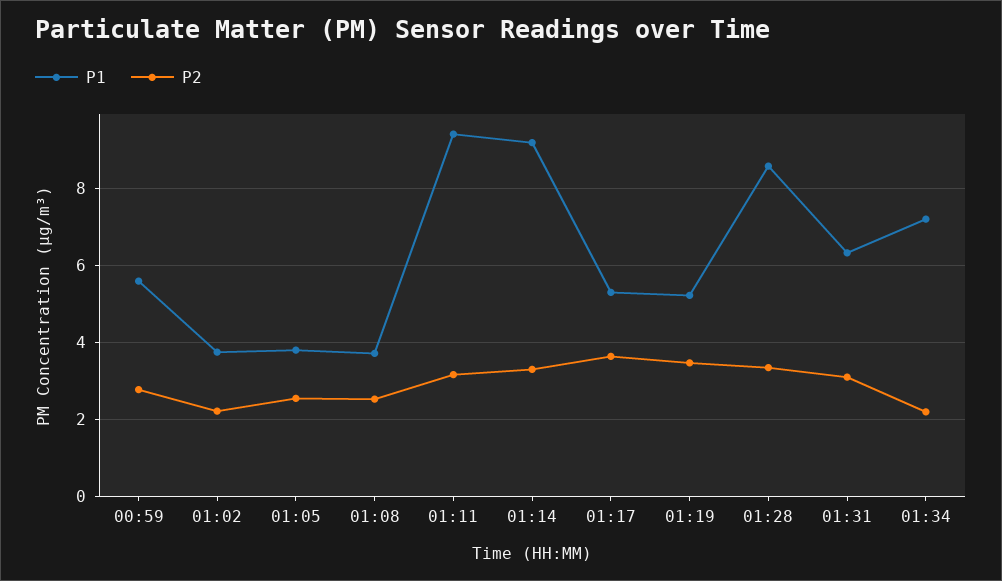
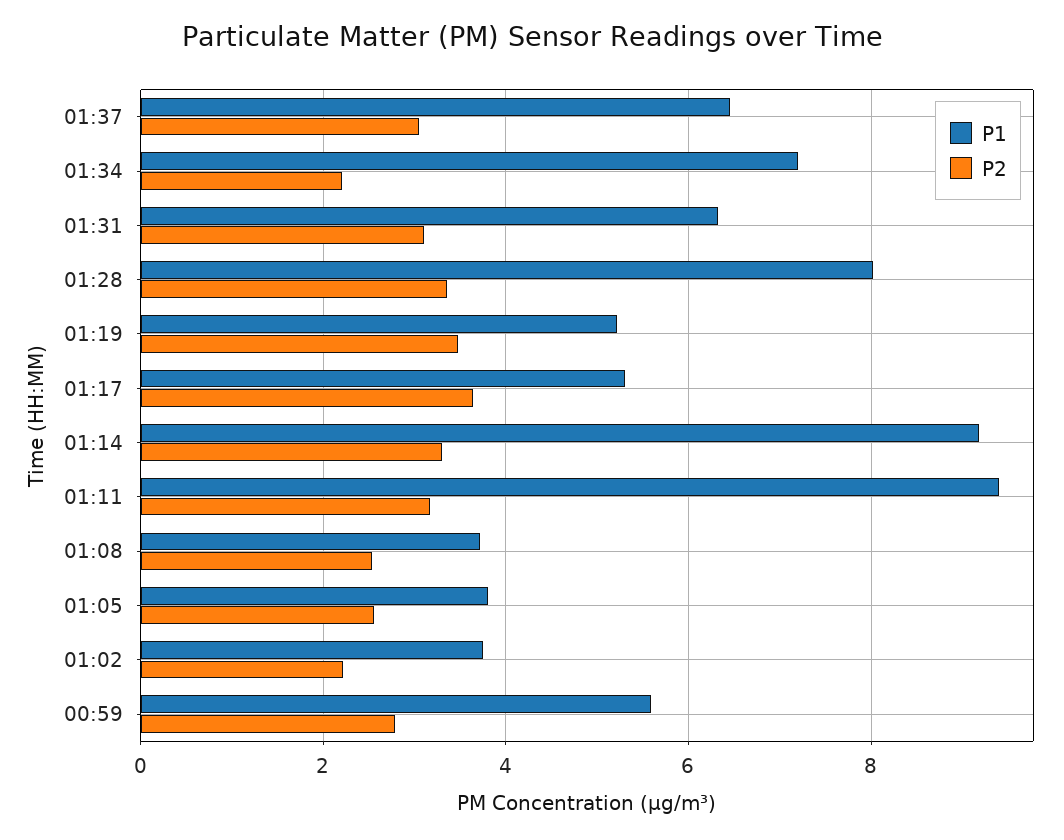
P1, 01:28: 8.6 -> 8
P1, 01:37: none -> 6.4
P2, 01:37: none -> 3

